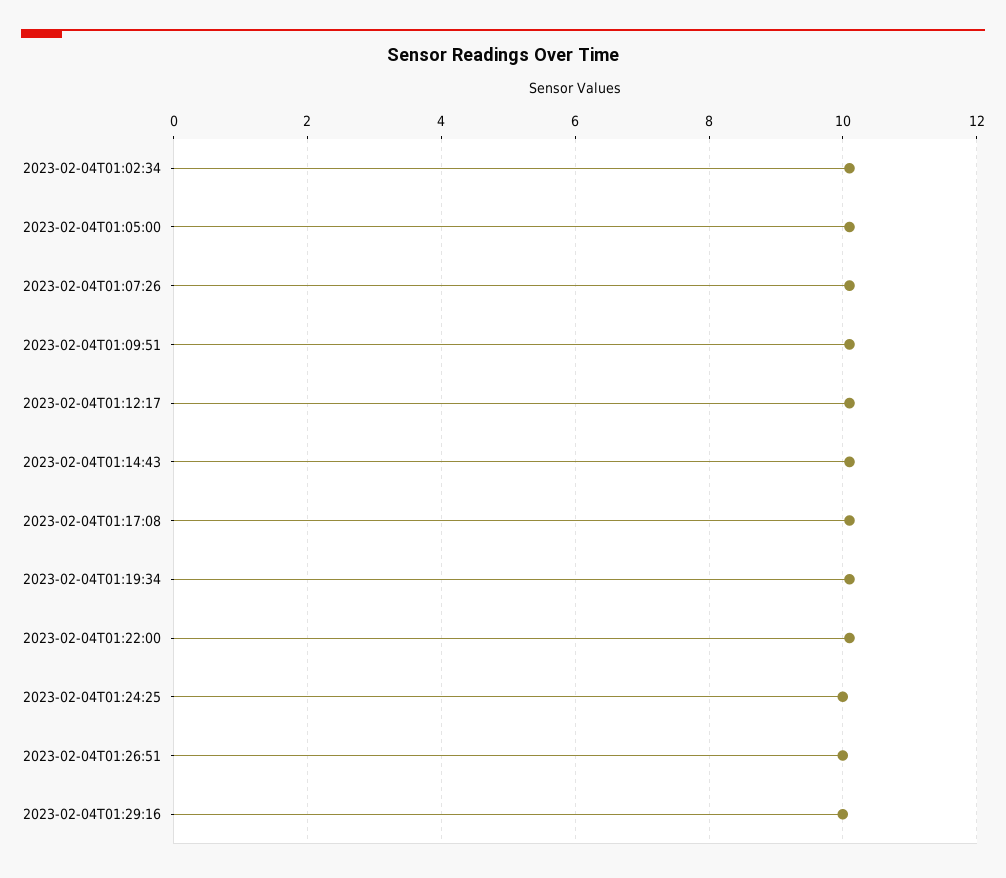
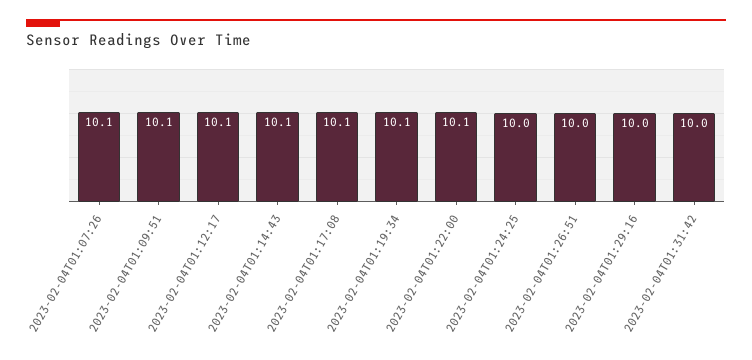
2023-02-04T01:02:34: 10 -> none
2023-02-04T01:05:00: 10 -> none
2023-02-04T01:31:42: none -> 10

